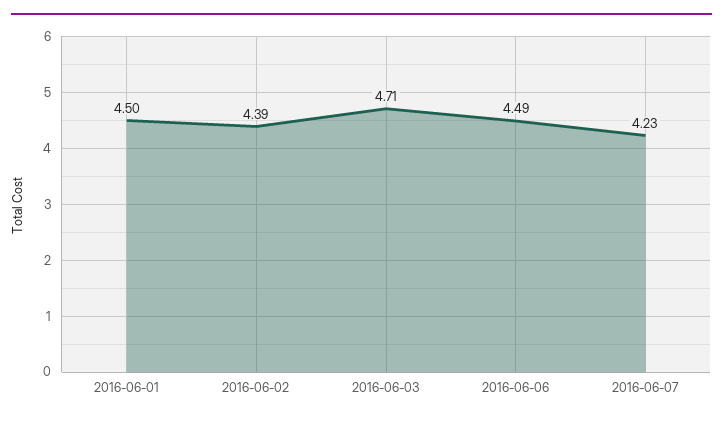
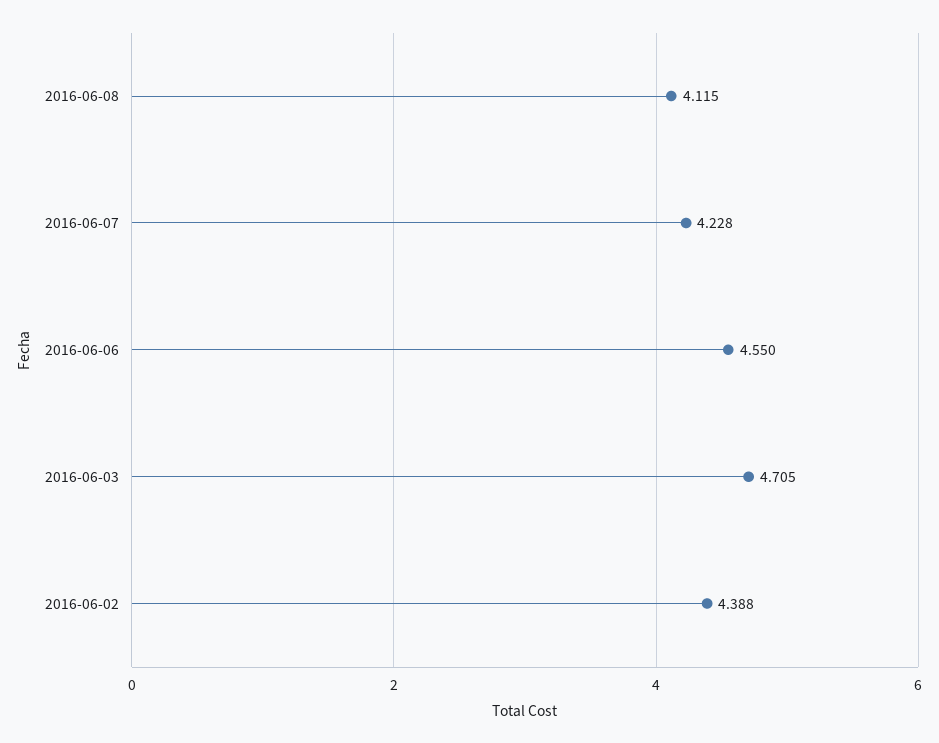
2016-06-01: 4.5 -> none
2016-06-06: 4.49 -> 4.55
2016-06-08: none -> 4.115

